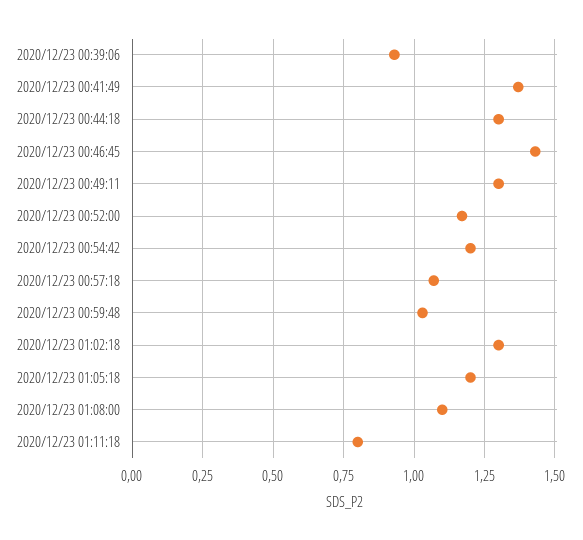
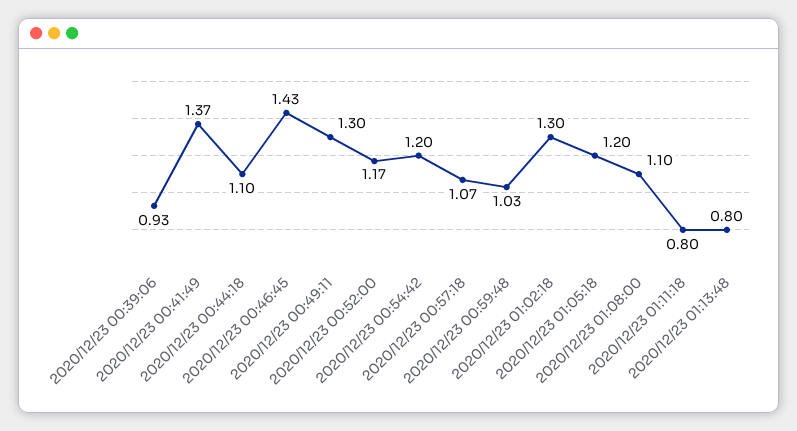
2020/12/23 00:44:18: 1.3 -> 1.1
2020/12/23 01:13:48: none -> 0.8

